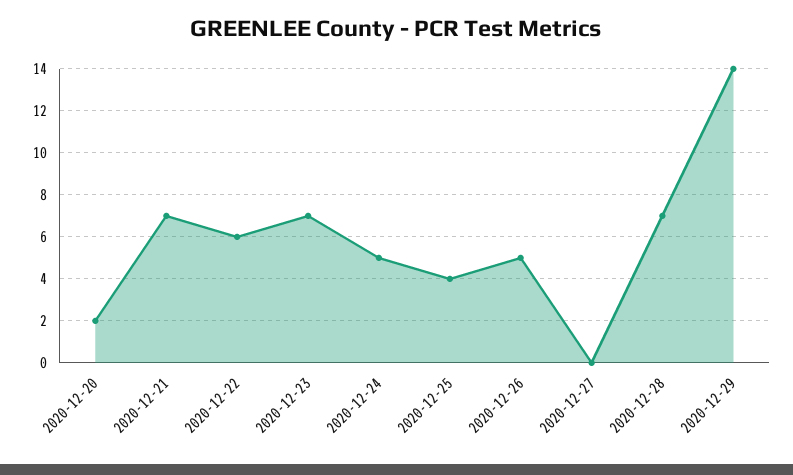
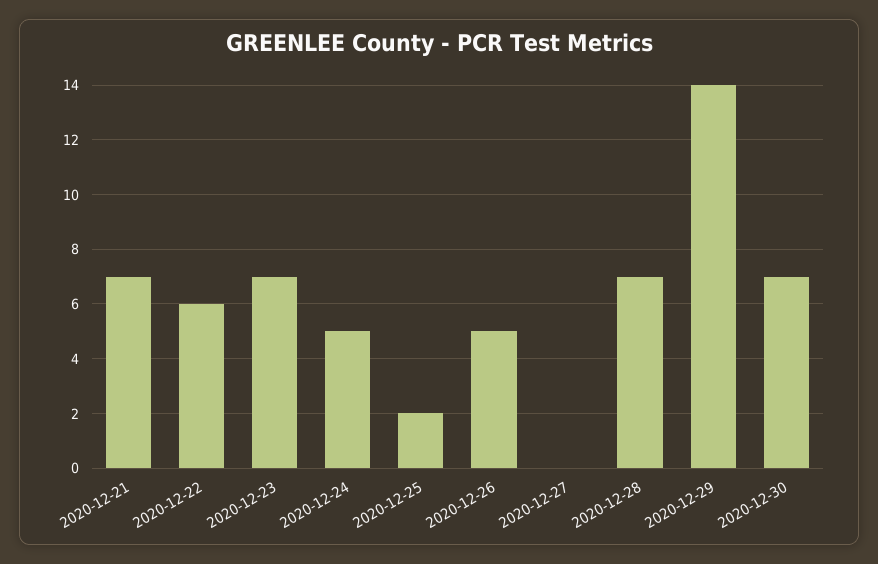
2020-12-20: 2 -> none
2020-12-25: 4 -> 2
2020-12-30: none -> 7

